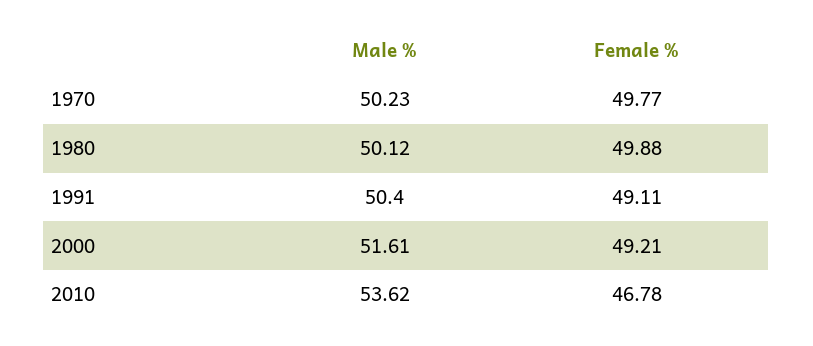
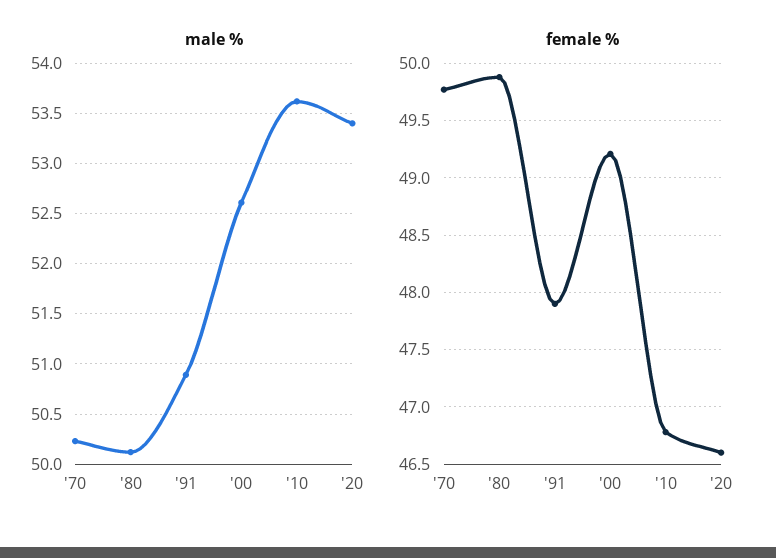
Male %, 1991: 50.4 -> 50.9
Female %, 1991: 49.11 -> 47.9
Male %, 2000: 51.61 -> 52.6
Male %, '20: none -> 53.4
Female %, '20: none -> 46.6

